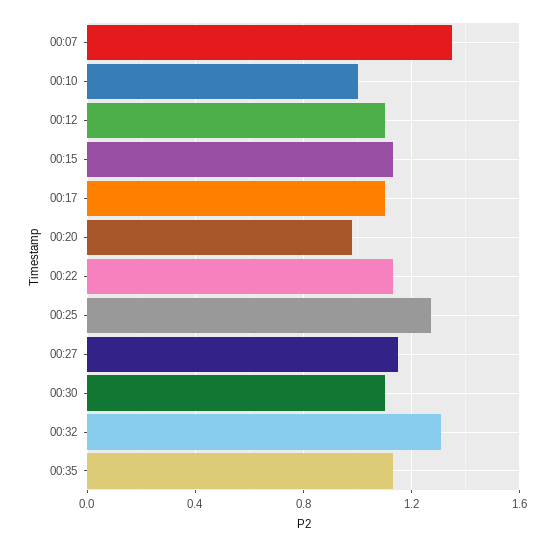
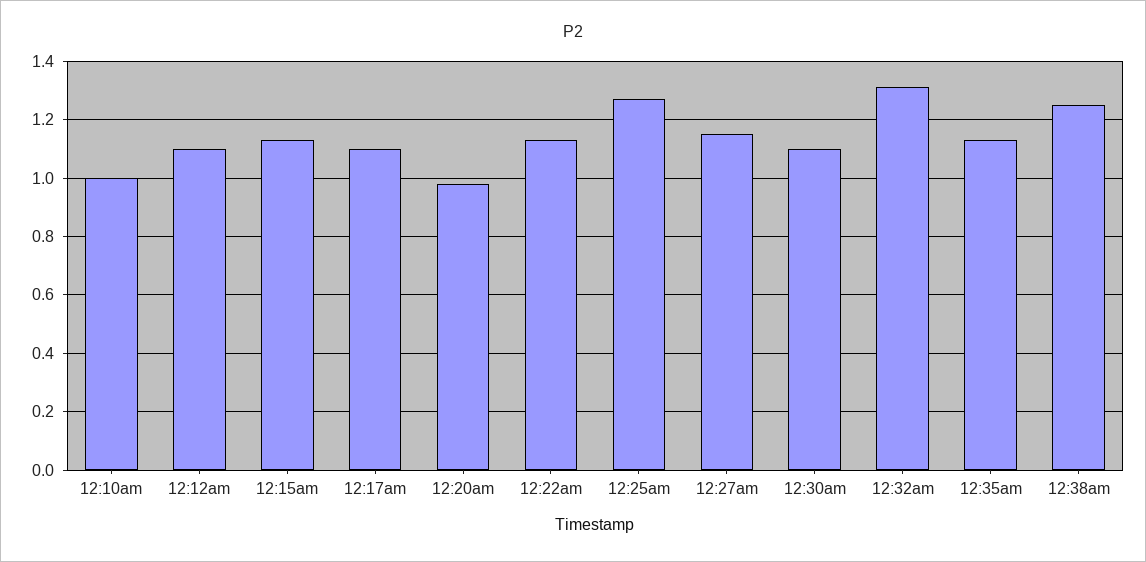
00:07: 1.35 -> none
12:38am: none -> 1.25

